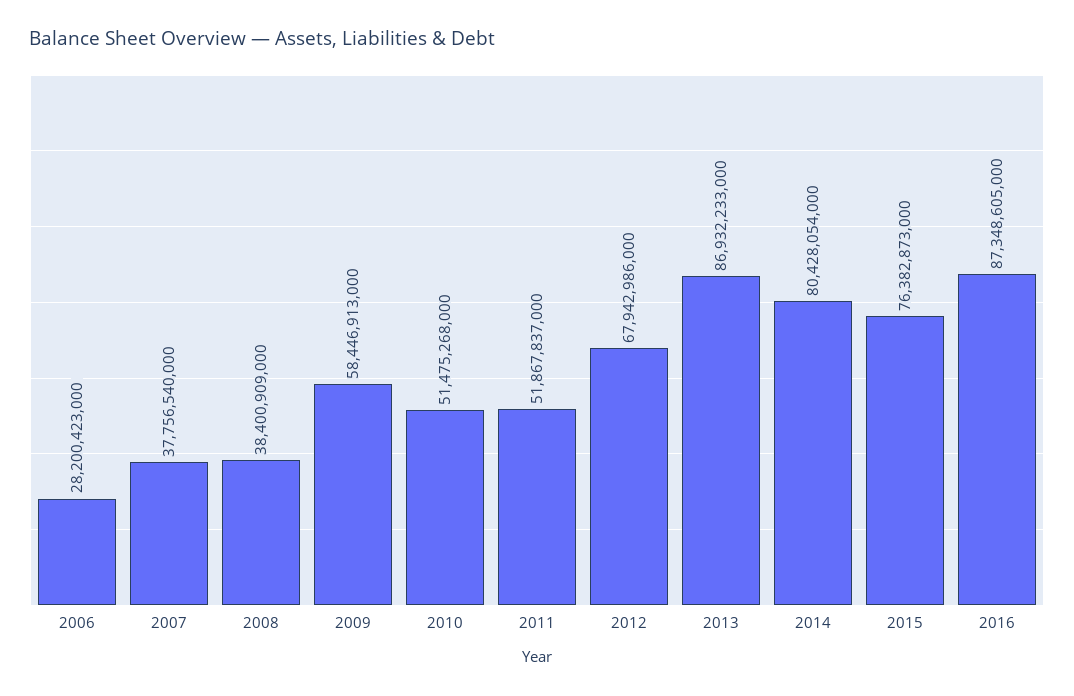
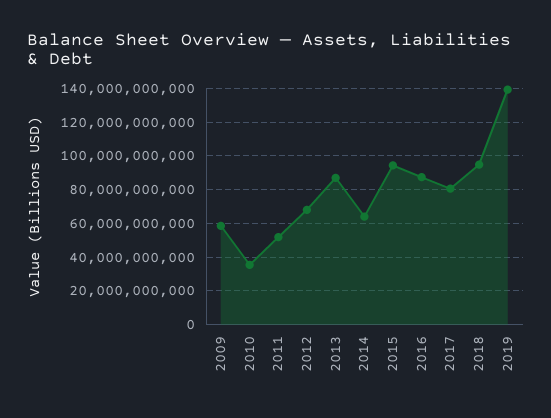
2006: 28200423000 -> none
2007: 37756540000 -> none
2008: 38400909000 -> none
2010: 51475268000 -> 35000000000
2014: 80428054000 -> 65000000000
2015: 76382873000 -> 95000000000
2017: none -> 80000000000
2018: none -> 95000000000
2019: none -> 140000000000

